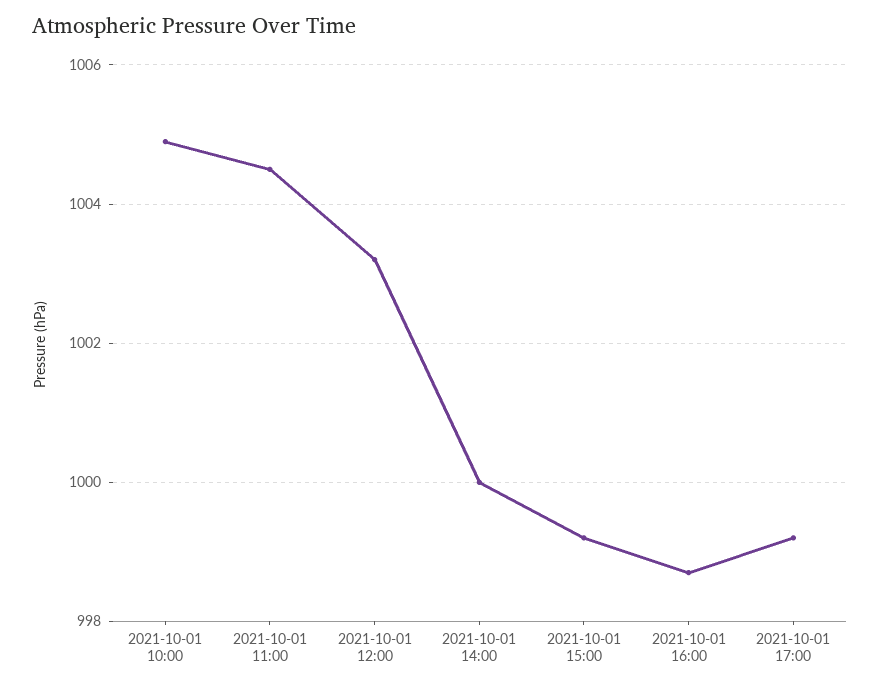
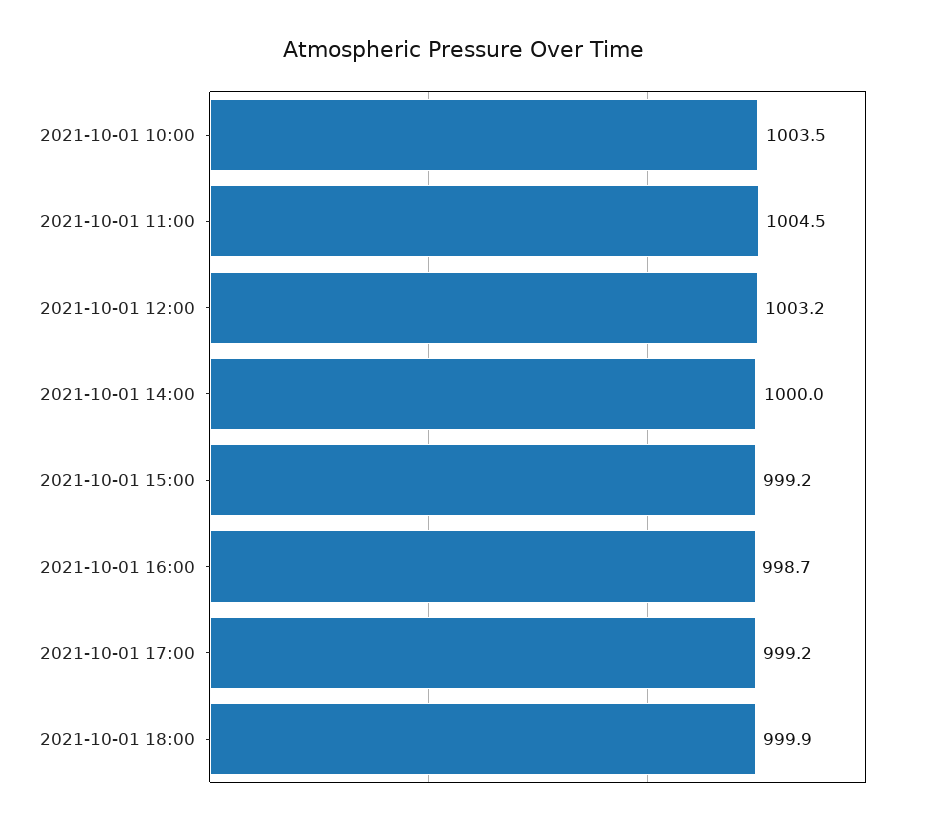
2021-10-01 10:00: 1005 -> 1003.5
2021-10-01 18:00: none -> 999.9

